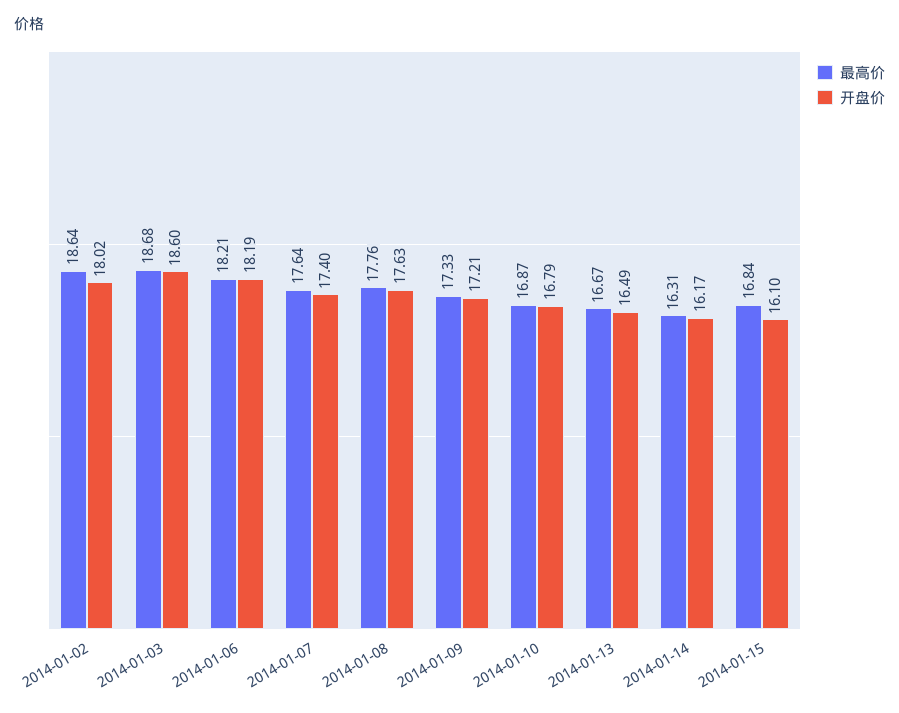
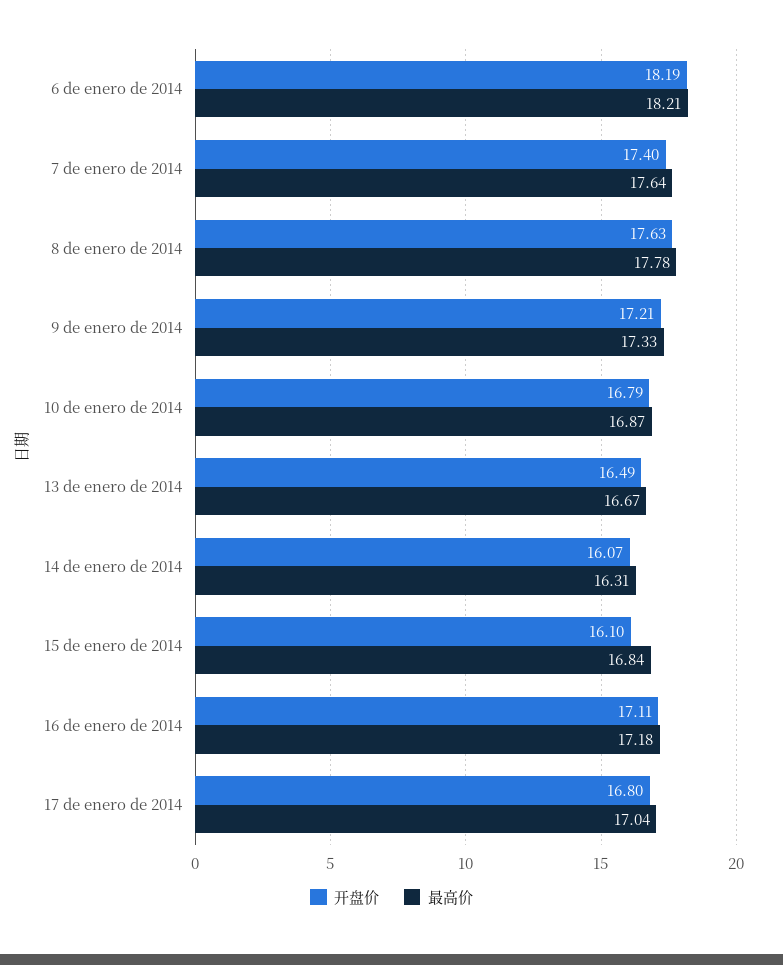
最高价, 2014-01-02: 18.64 -> none
开盘价, 2014-01-02: 18.02 -> none
最高价, 2014-01-03: 18.68 -> none
开盘价, 2014-01-03: 18.6 -> none
最高价, 2014-01-08: 17.76 -> 17.78
开盘价, 2014-01-14: 16.17 -> 16.07
开盘价, 16 de enero de 2014: none -> 17.11
最高价, 16 de enero de 2014: none -> 17.18
开盘价, 17 de enero de 2014: none -> 16.8
最高价, 17 de enero de 2014: none -> 17.04

